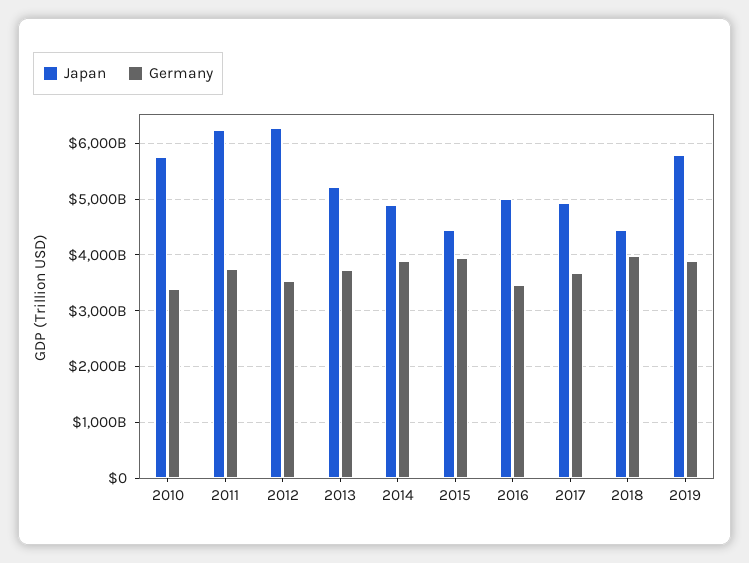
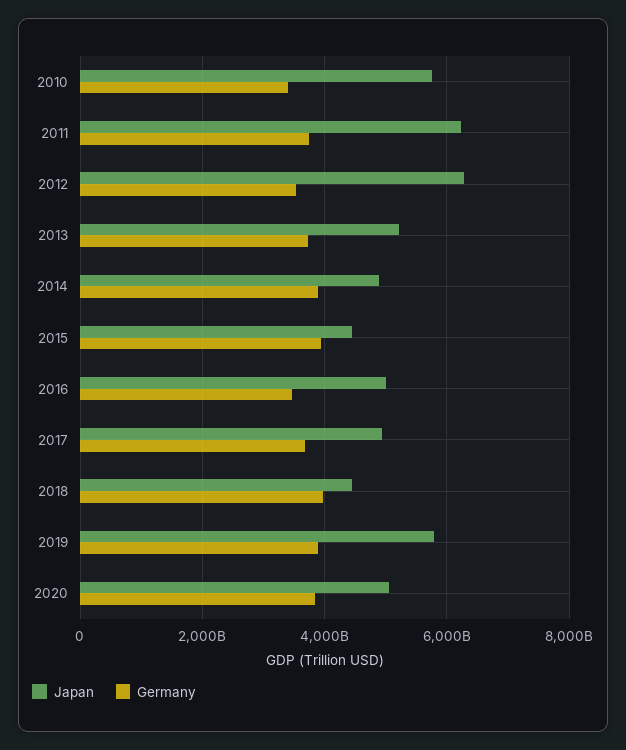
Japan, 2020: none -> 5000000000000
Germany, 2020: none -> 3800000000000

